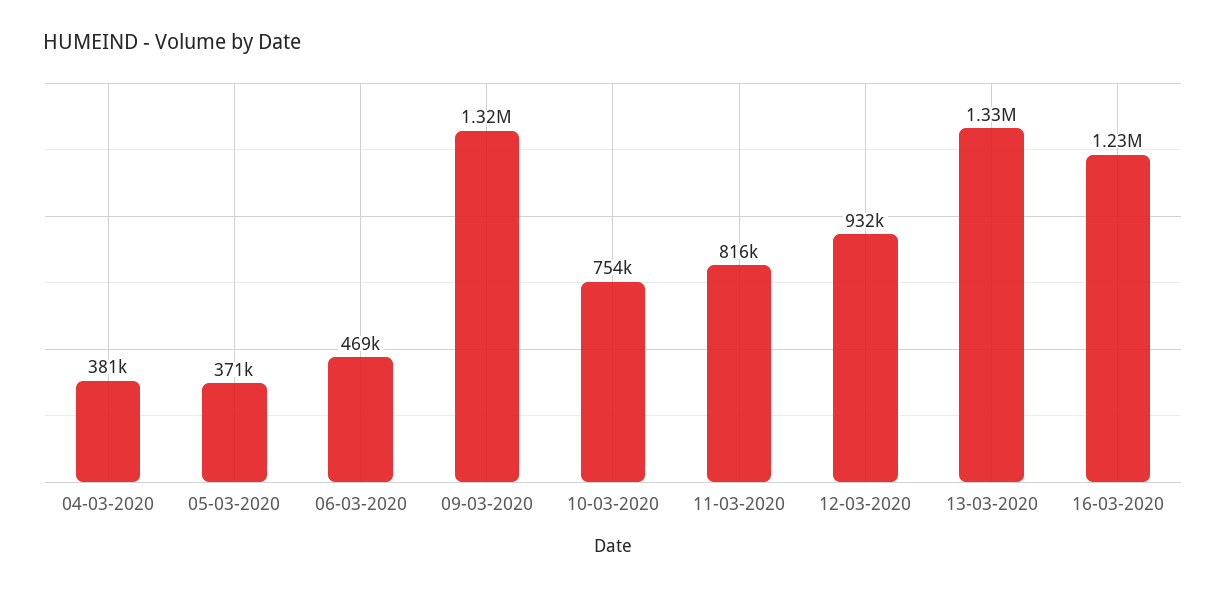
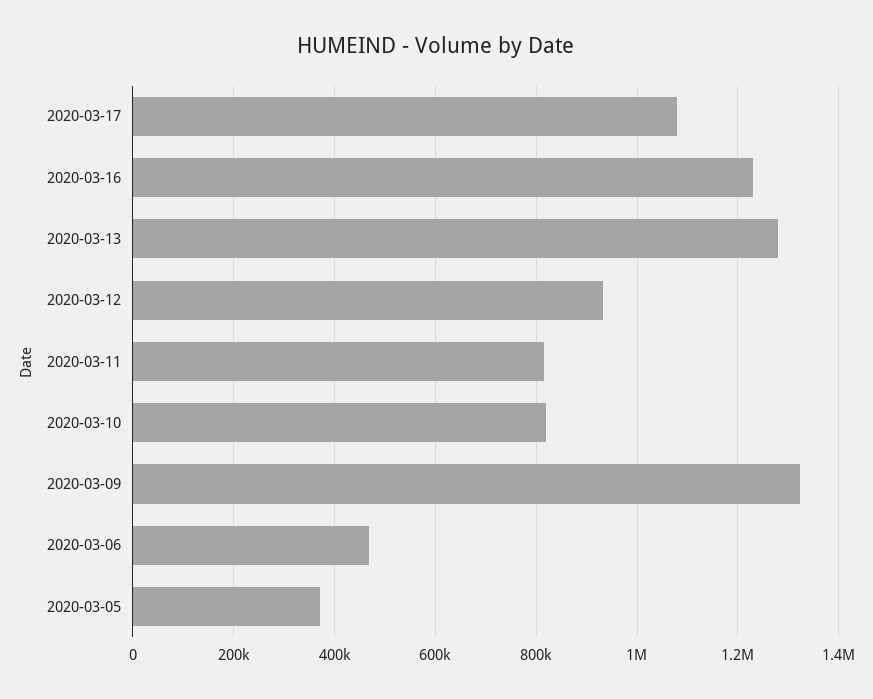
04-03-2020: 381000 -> none
10-03-2020: 754000 -> 820000
13-03-2020: 1330000 -> 1280000
2020-03-17: none -> 1080000

